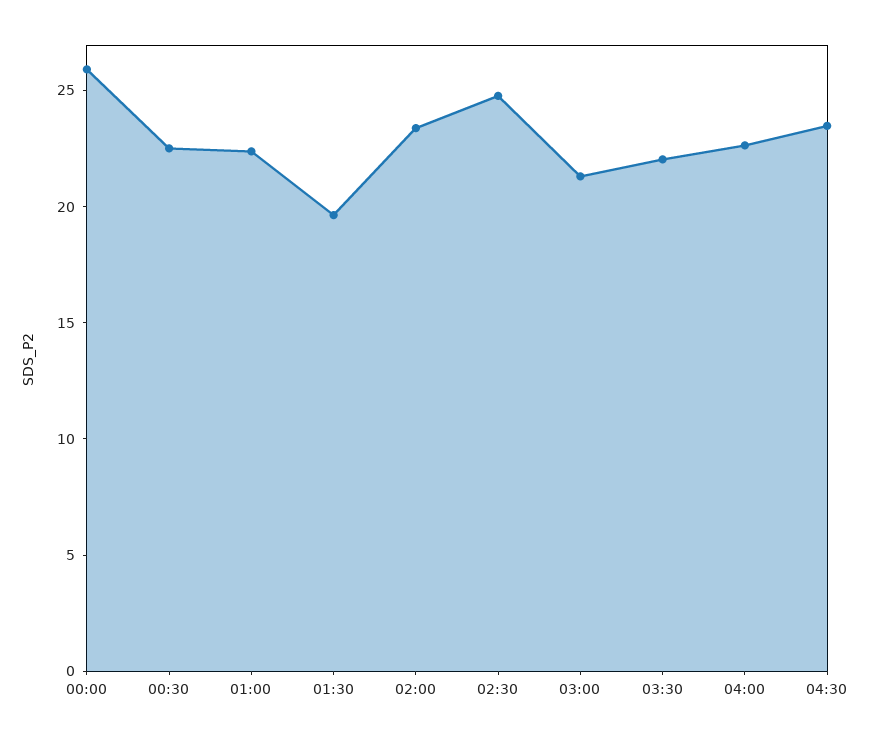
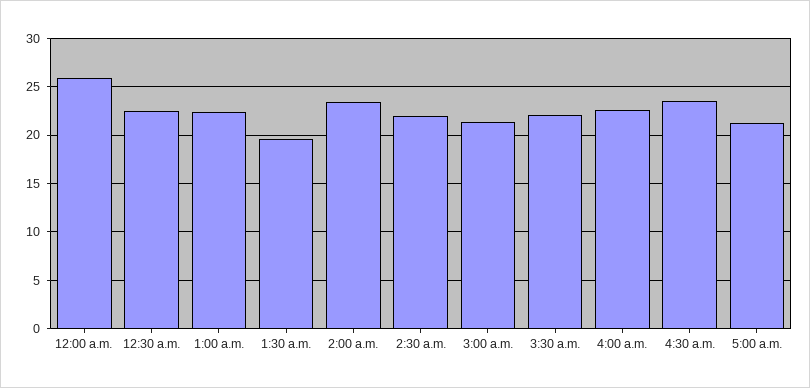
02:30: 25 -> 22
5:00 a.m.: none -> 21

